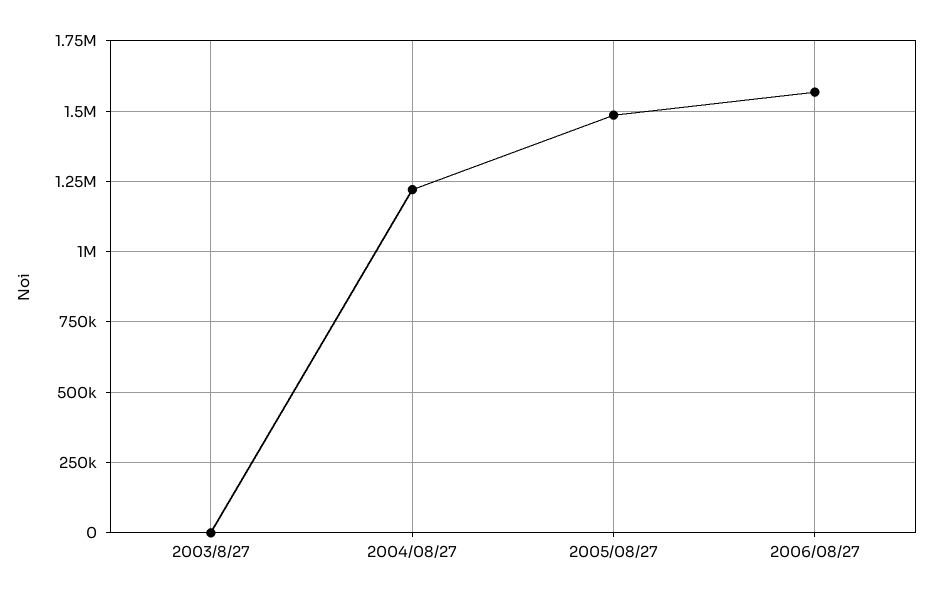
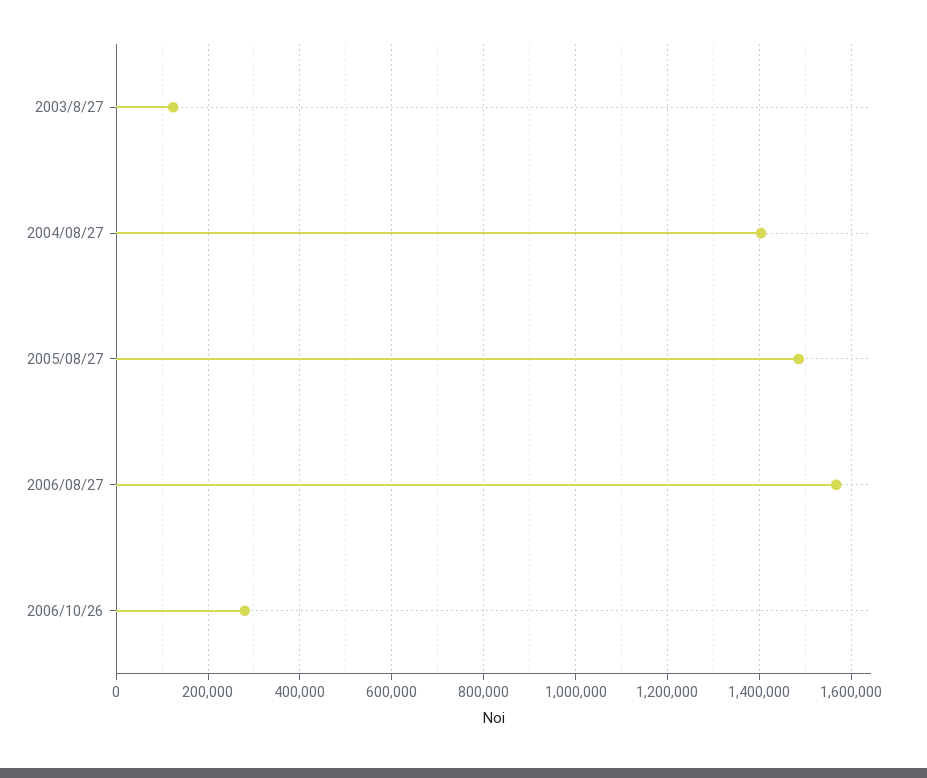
2003/8/27: 0 -> 120000
2004/08/27: 1225000 -> 1400000
2006/10/26: none -> 280000

